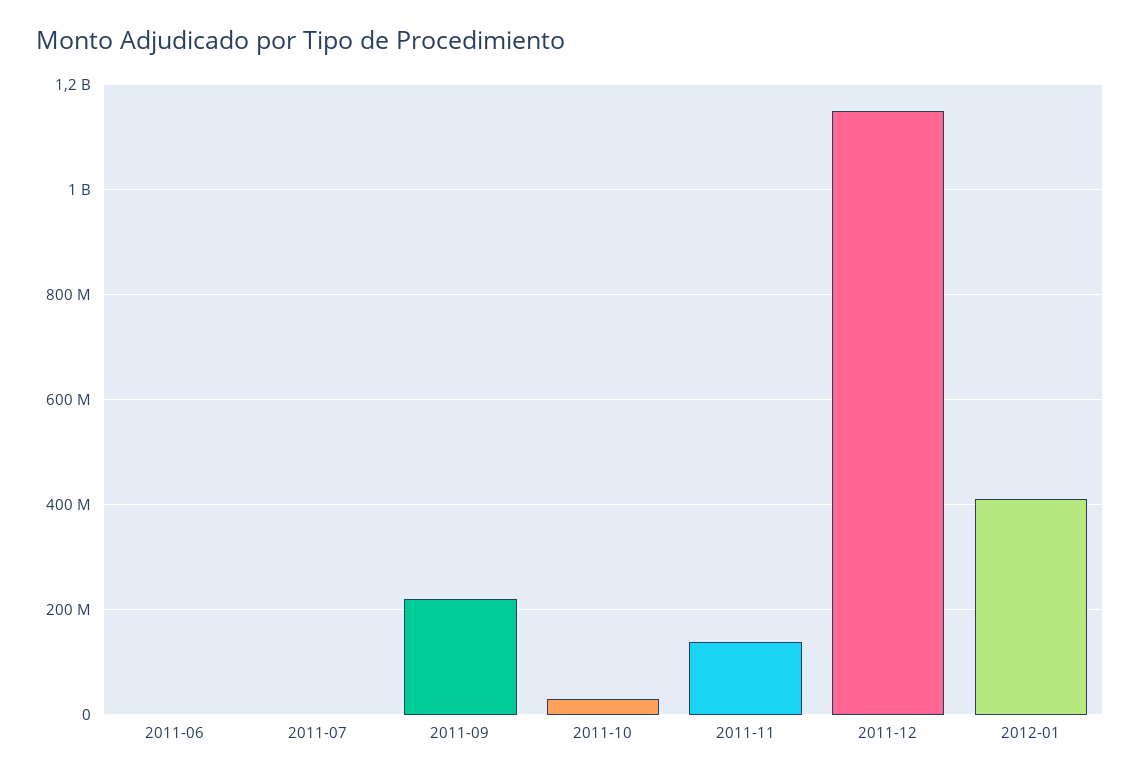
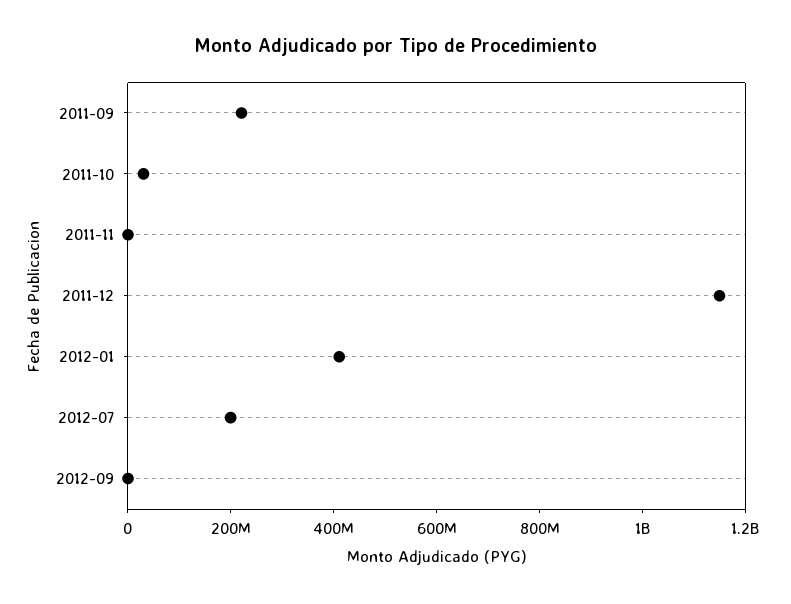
2011-06: 0 -> none
2011-07: 0 -> none
2011-11: 140000000 -> 0
2012-07: none -> 200000000
2012-09: none -> 0

